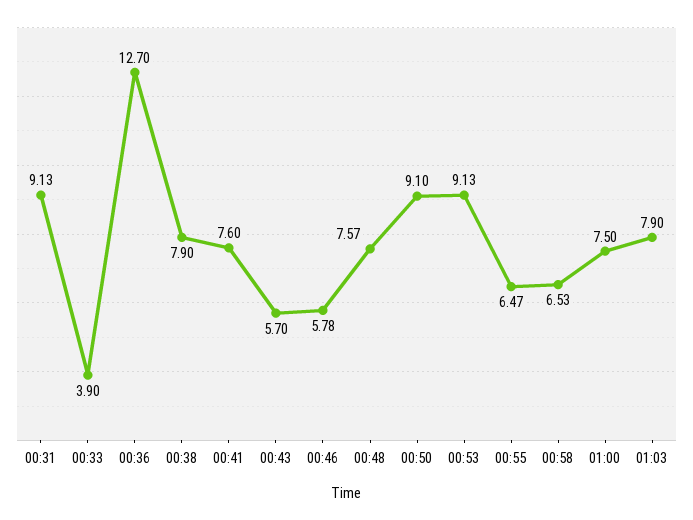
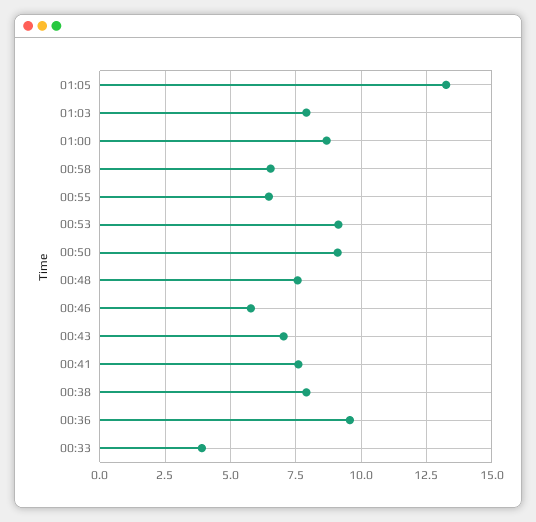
00:31: 9.13 -> none
00:36: 12.7 -> 9.5
00:43: 5.7 -> 7
01:00: 7.5 -> 8.75
01:05: none -> 13.25

